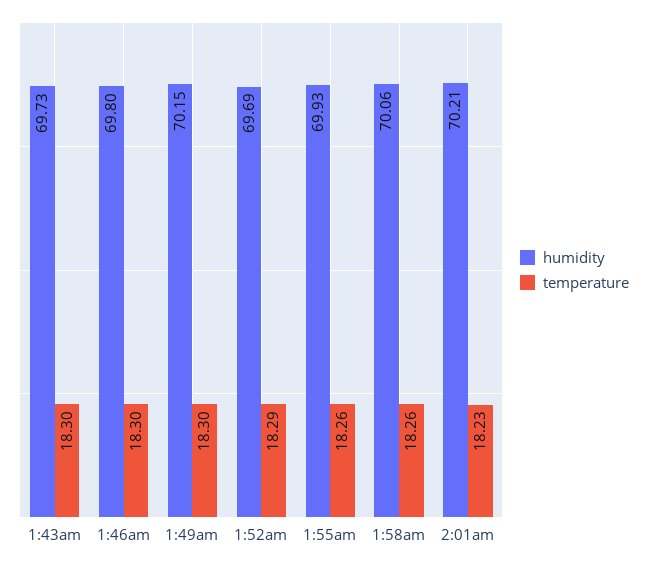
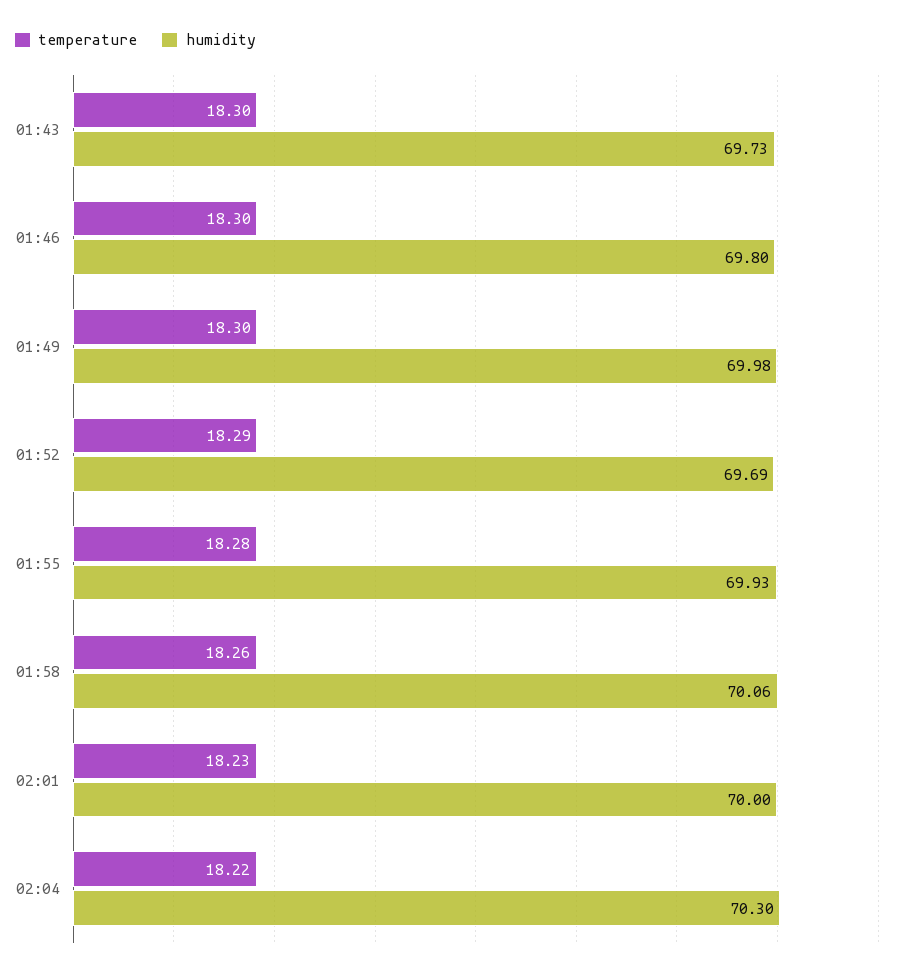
humidity, 1:49am: 70.15 -> 69.98
temperature, 1:55am: 18.26 -> 18.28
humidity, 2:01am: 70.21 -> 70
temperature, 02:04: none -> 18.22
humidity, 02:04: none -> 70.3

